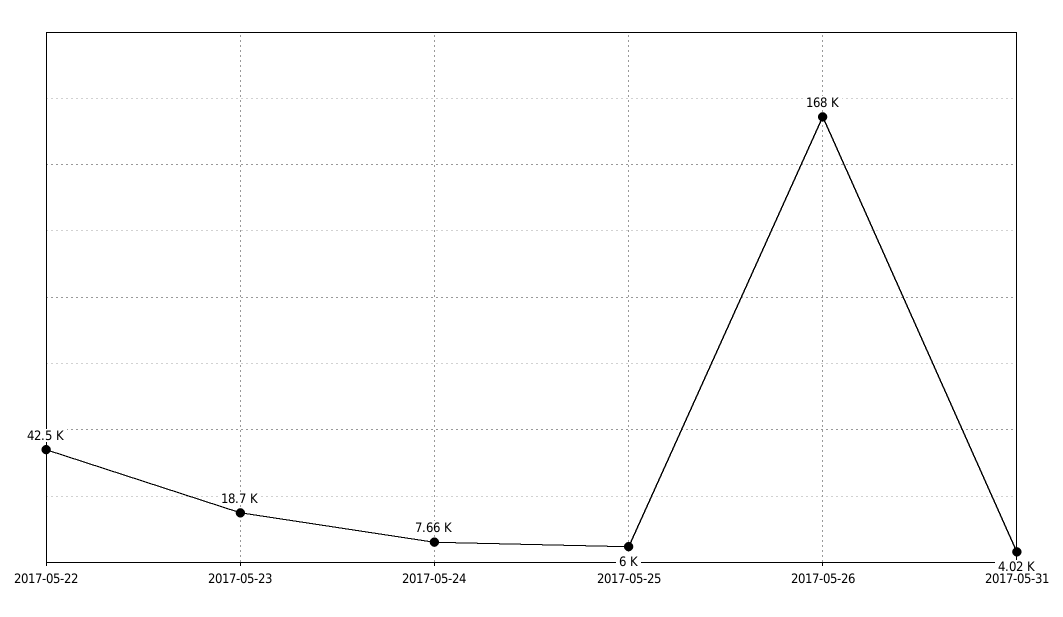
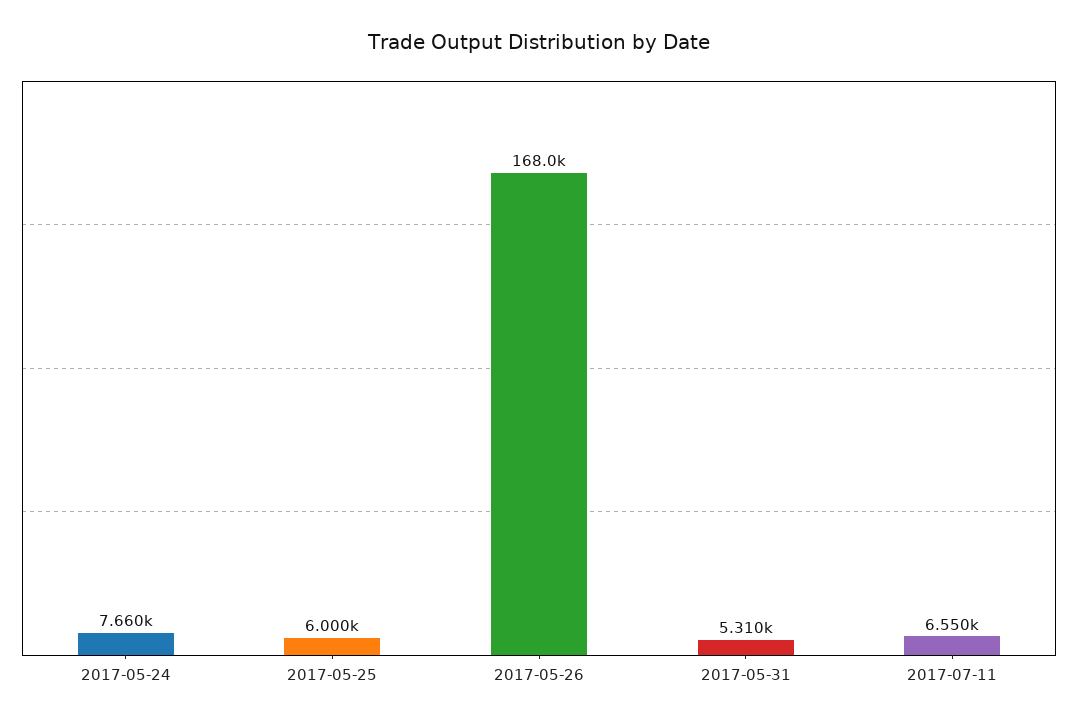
2017-05-22: 42500 -> none
2017-05-23: 18700 -> none
2017-05-31: 4020 -> 5310
2017-07-11: none -> 6550

